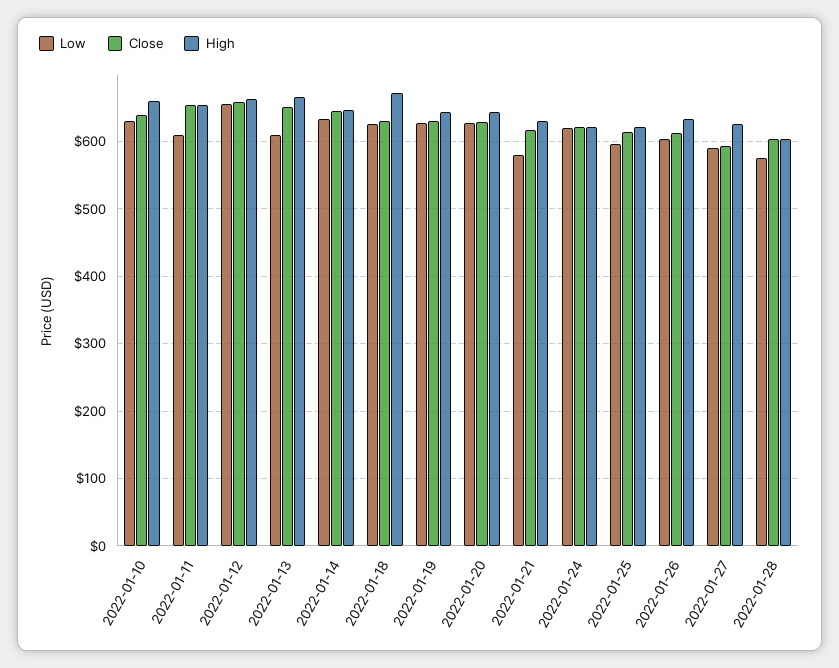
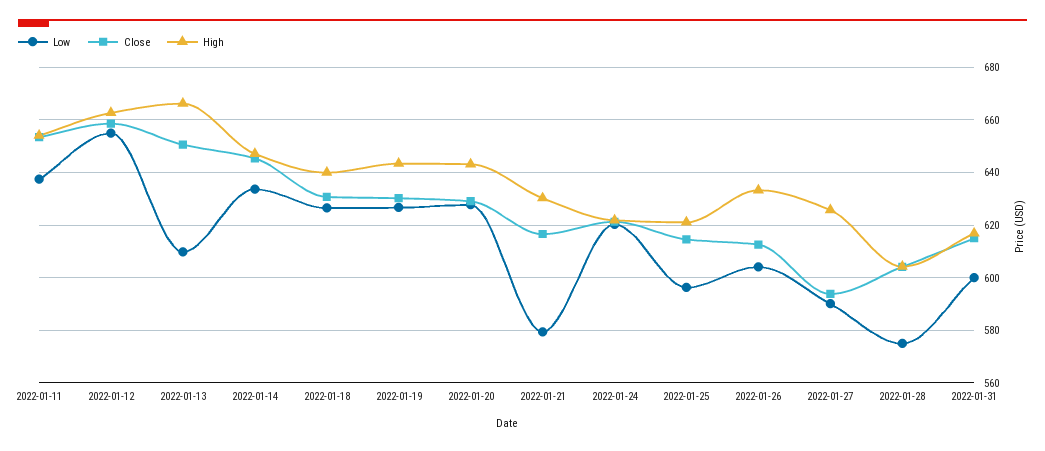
Low, 2022-01-10: 630 -> none
Close, 2022-01-10: 640 -> none
High, 2022-01-10: 660 -> none
Low, 2022-01-11: 610 -> 637.5
High, 2022-01-18: 670 -> 640
Low, 2022-01-31: none -> 600
Close, 2022-01-31: none -> 615
High, 2022-01-31: none -> 617.5

